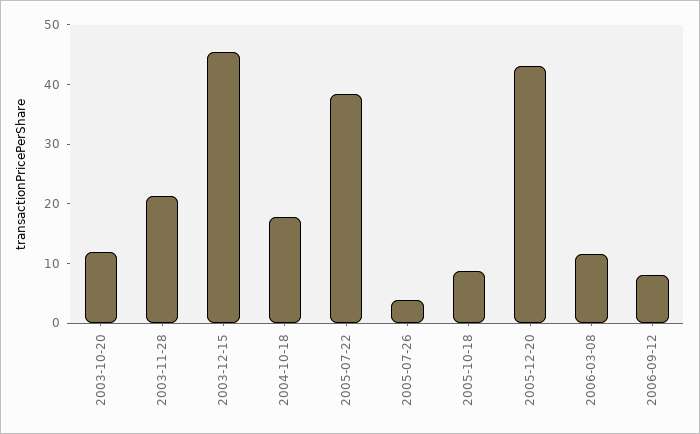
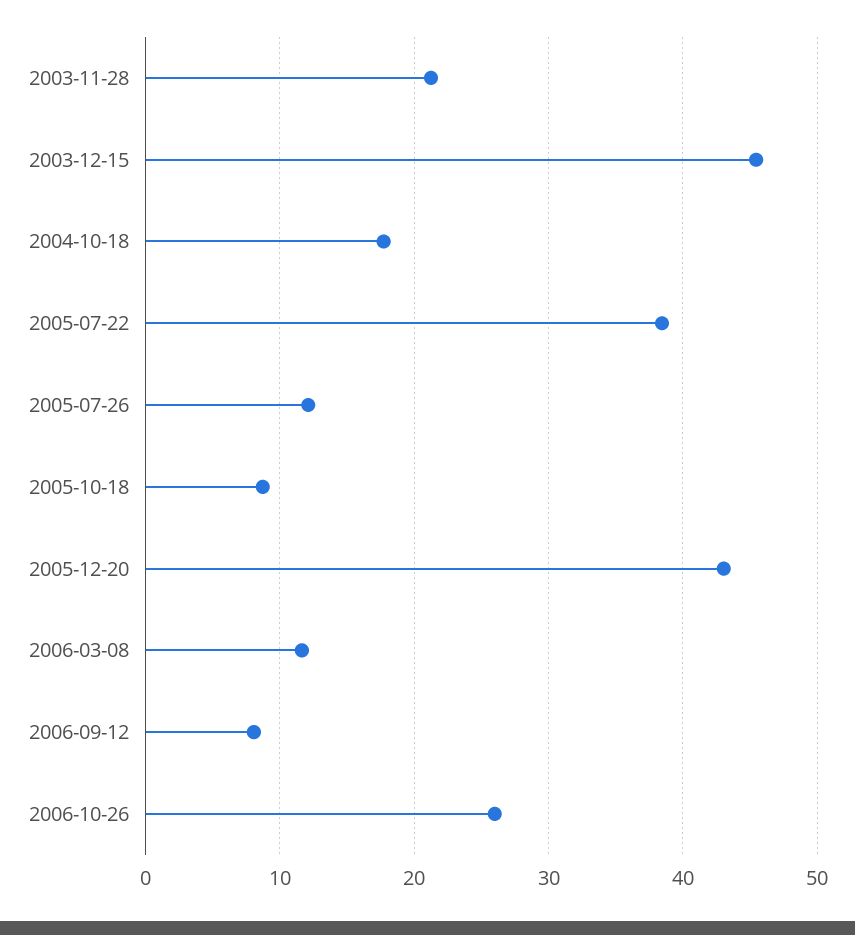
2003-10-20: 12 -> none
2005-07-26: 4 -> 12
2006-10-26: none -> 26

